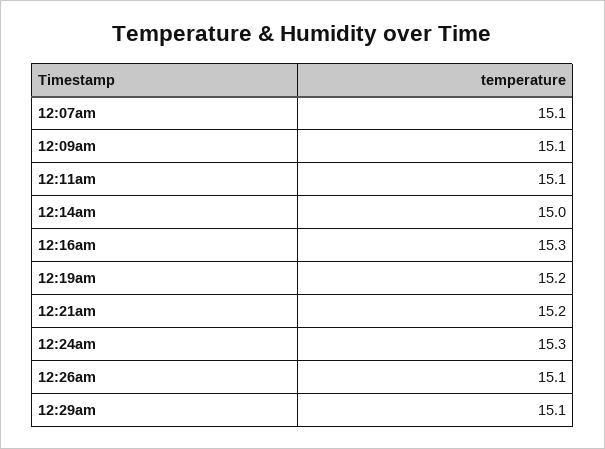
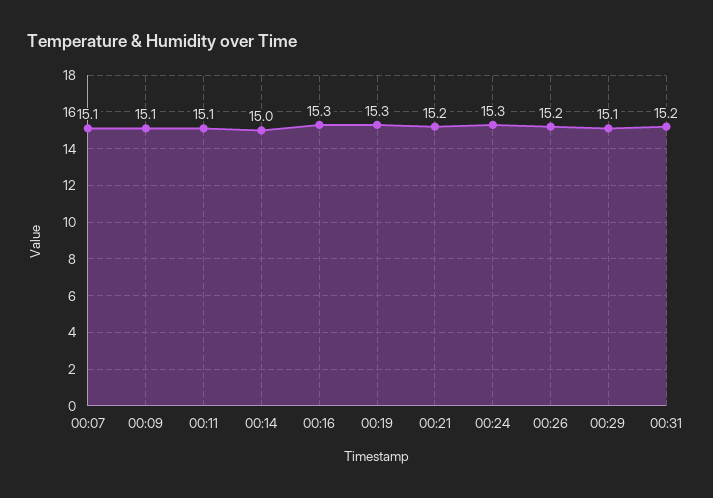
12:19am: 15.2 -> 15.3
12:26am: 15.1 -> 15.2
00:31: none -> 15.2

